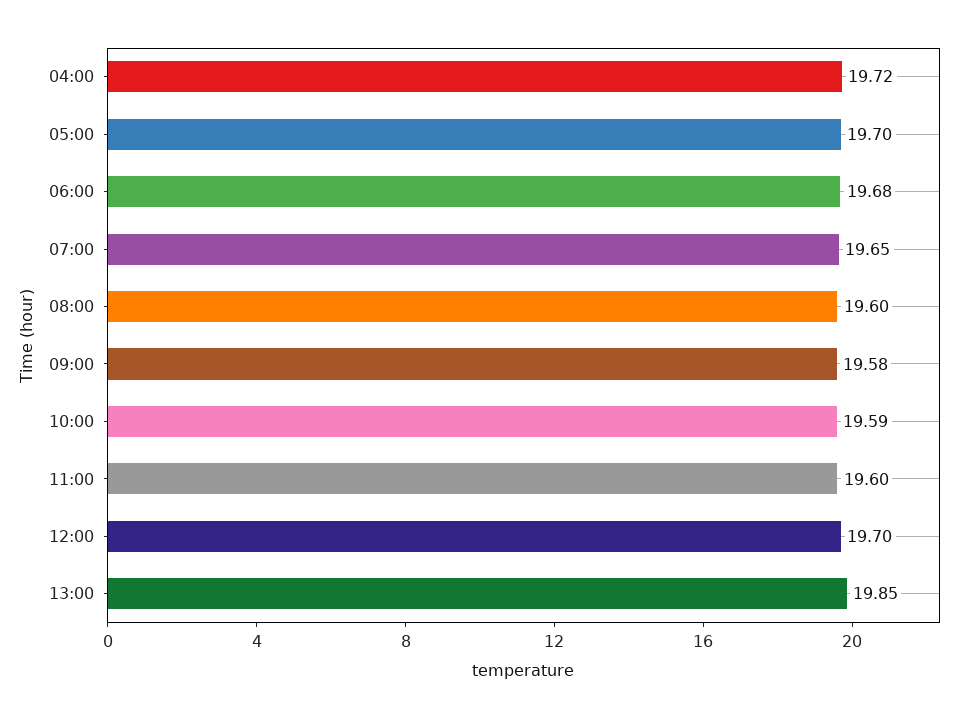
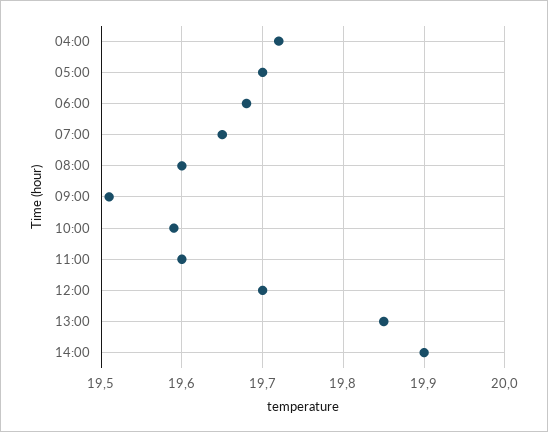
09:00: 19.58 -> 19.51
14:00: none -> 19.9

